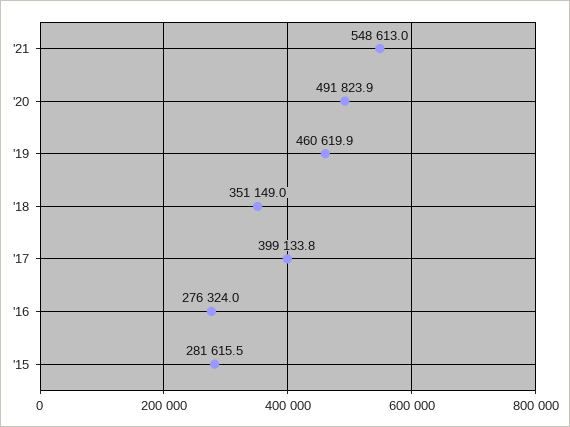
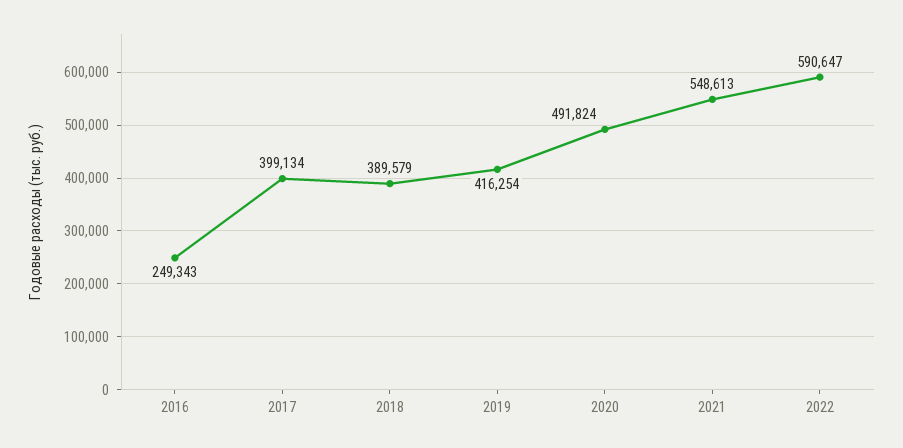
'19: 460619.9 -> 416254
'18: 351149 -> 389579
'16: 276324 -> 249343
'15: 281615.5 -> none
2022: none -> 590647

